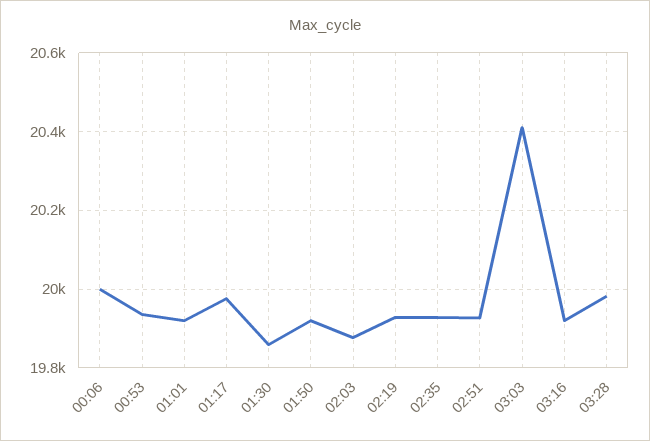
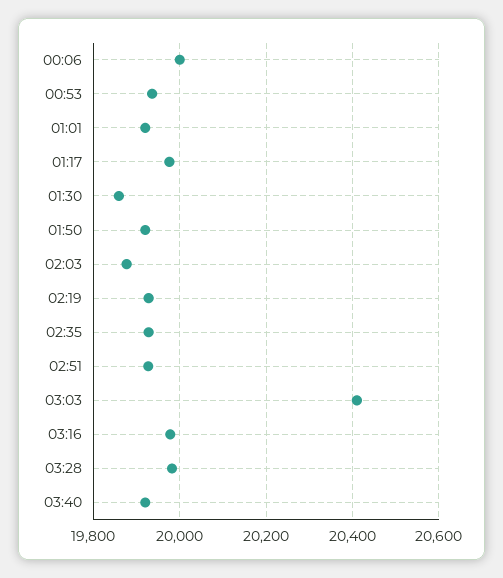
03:16: 19920 -> 19980
03:40: none -> 19920

